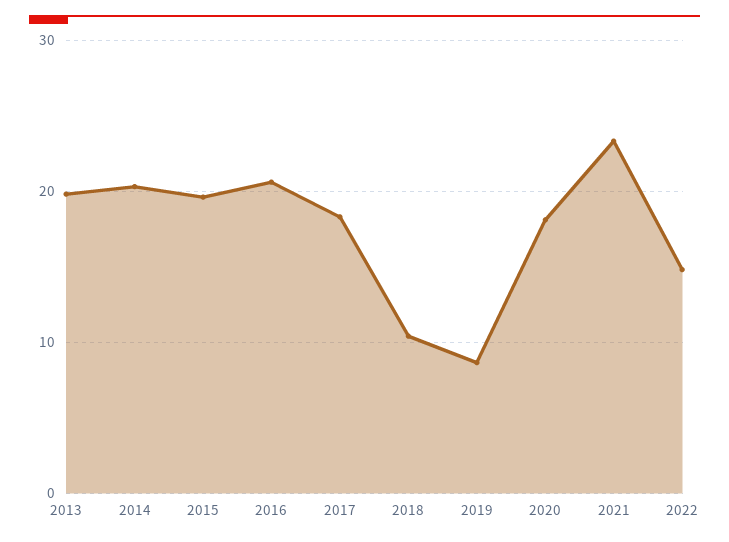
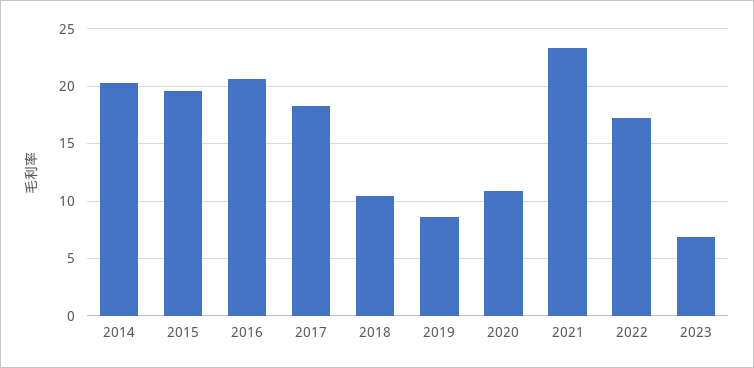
2013: 20 -> none
2020: 18 -> 11
2022: 15 -> 17
2023: none -> 7

